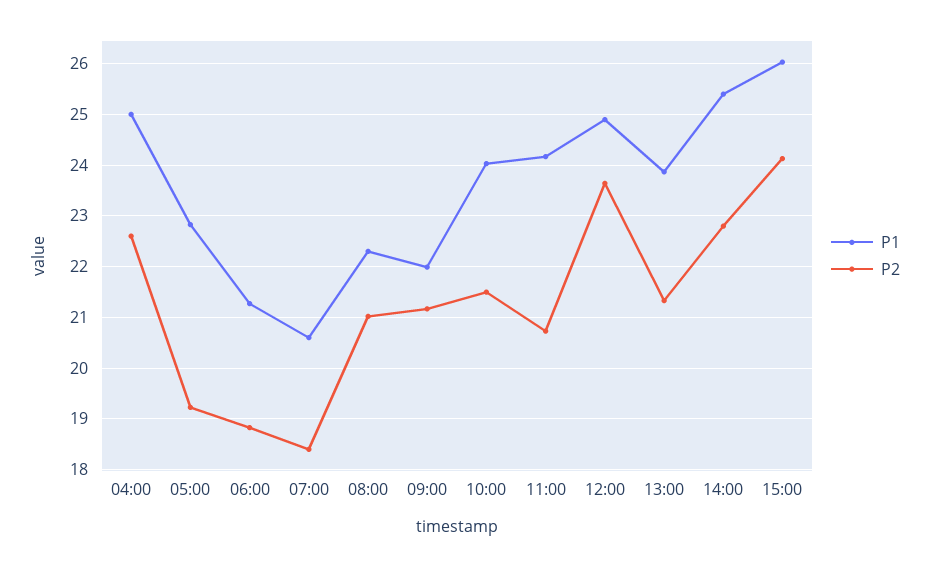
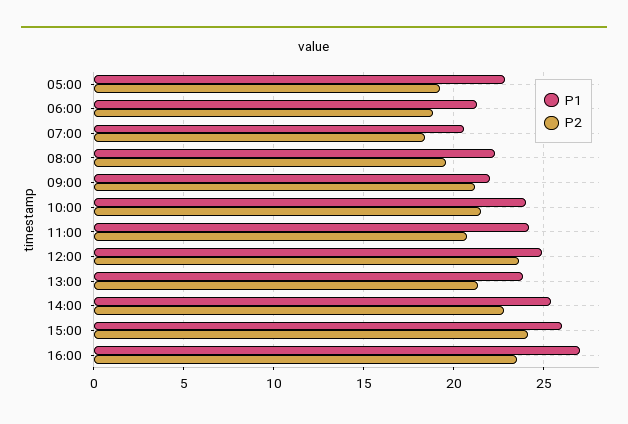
P1, 04:00: 25 -> none
P2, 04:00: 22.6 -> none
P2, 08:00: 21 -> 19.5
P1, 16:00: none -> 27
P2, 16:00: none -> 23.5

